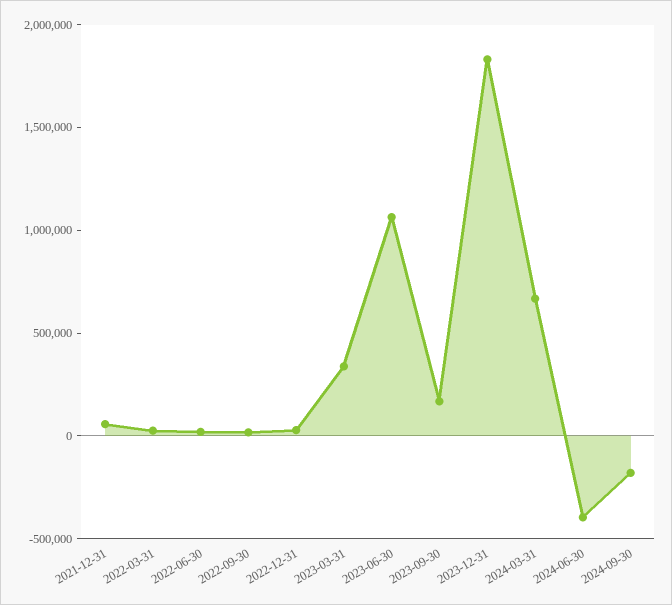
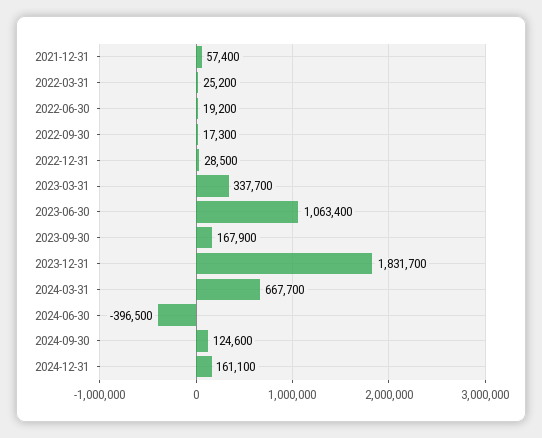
2024-09-30: -200000 -> 124600
2024-12-31: none -> 161100

